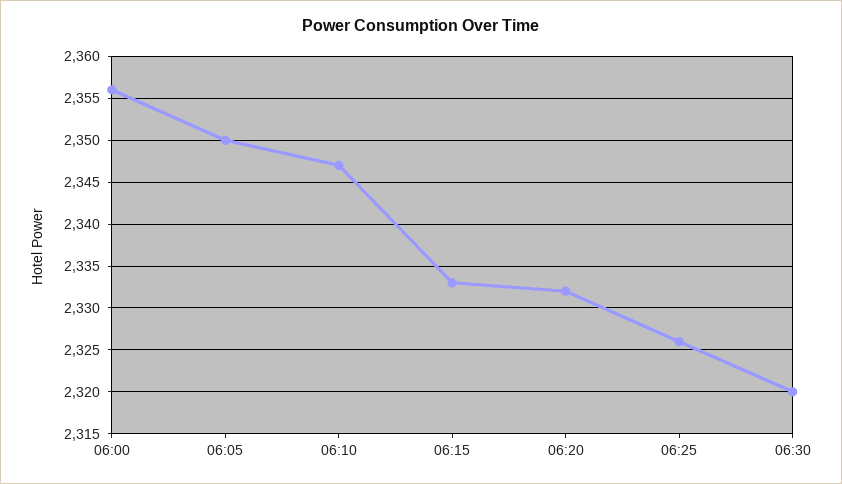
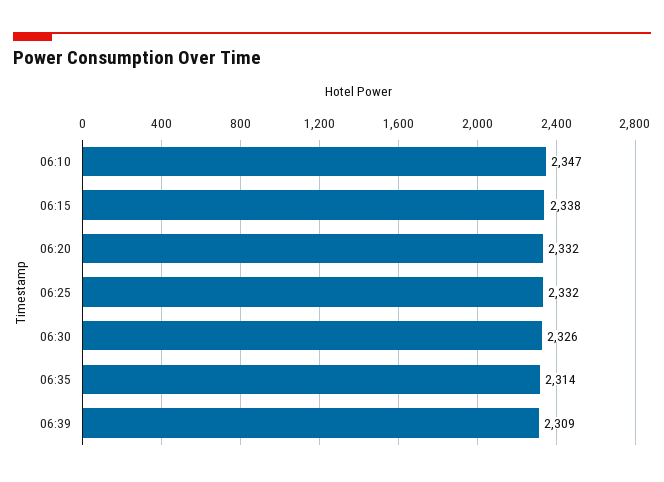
06:00: 2356 -> none
06:05: 2350 -> none
06:15: 2333 -> 2338
06:25: 2326 -> 2332
06:30: 2320 -> 2326
06:35: none -> 2314
06:39: none -> 2309

